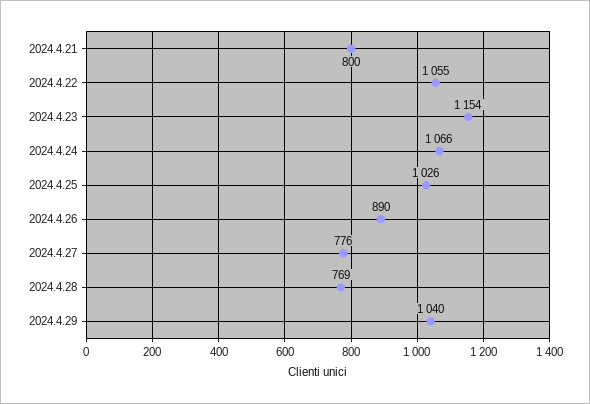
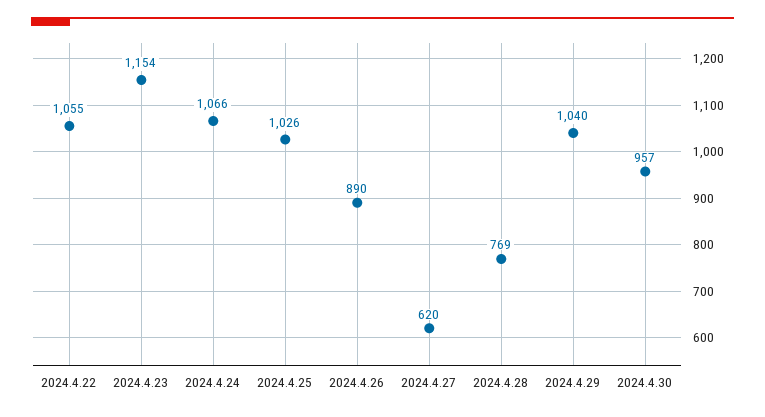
2024.4.21: 800 -> none
2024.4.27: 776 -> 620
2024.4.30: none -> 957

